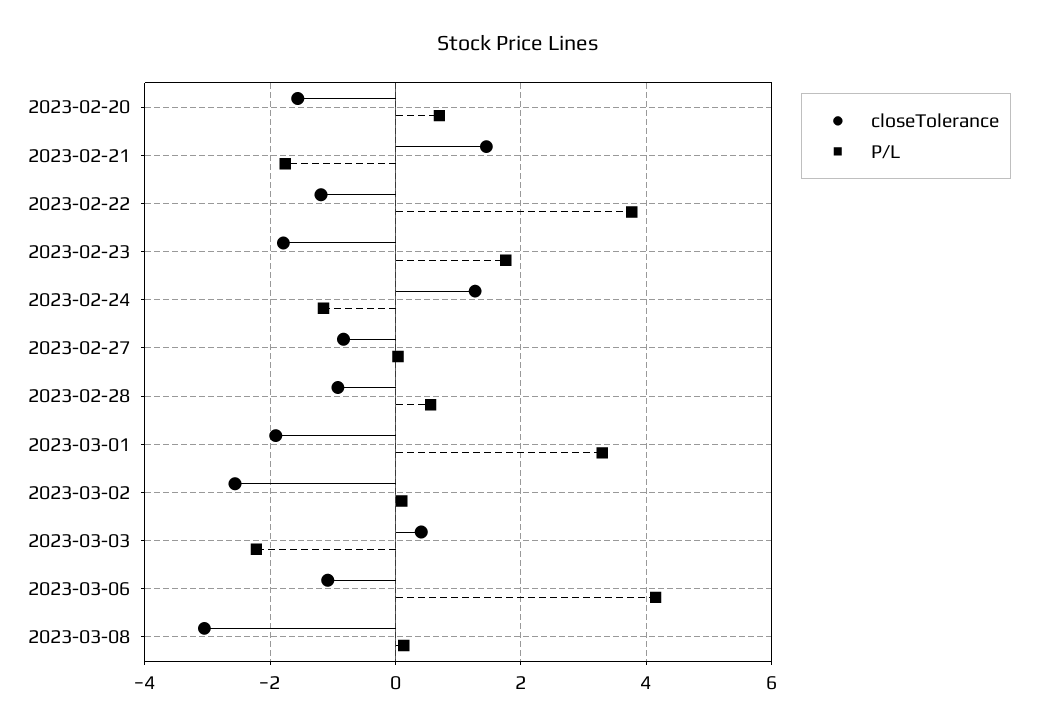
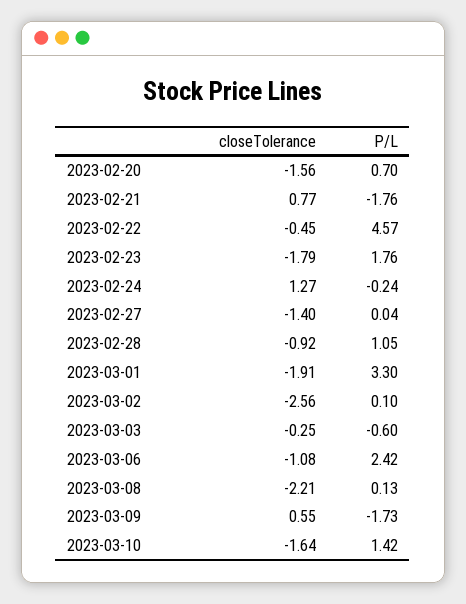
closeTolerance, 2023-02-21: 1.4 -> 0.77
closeTolerance, 2023-02-22: -1.2 -> -0.45
P/L, 2023-02-22: 3.8 -> 4.57
P/L, 2023-02-24: -1.2 -> -0.24
closeTolerance, 2023-02-27: -0.8 -> -1.4
P/L, 2023-02-28: 0.6 -> 1.05
closeTolerance, 2023-03-03: 0.4 -> -0.25
P/L, 2023-03-03: -2.2 -> -0.6
P/L, 2023-03-06: 4.2 -> 2.42
closeTolerance, 2023-03-08: -3 -> -2.21
closeTolerance, 2023-03-09: none -> 0.55
P/L, 2023-03-09: none -> -1.73
closeTolerance, 2023-03-10: none -> -1.64
P/L, 2023-03-10: none -> 1.42

